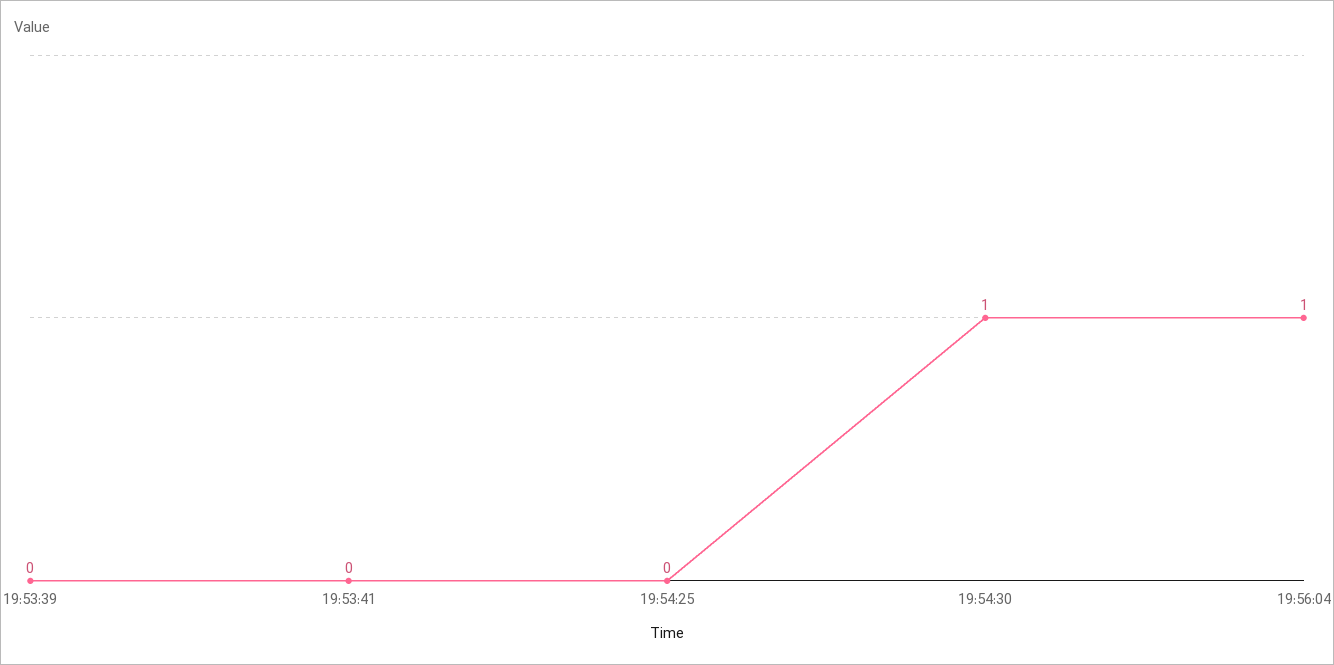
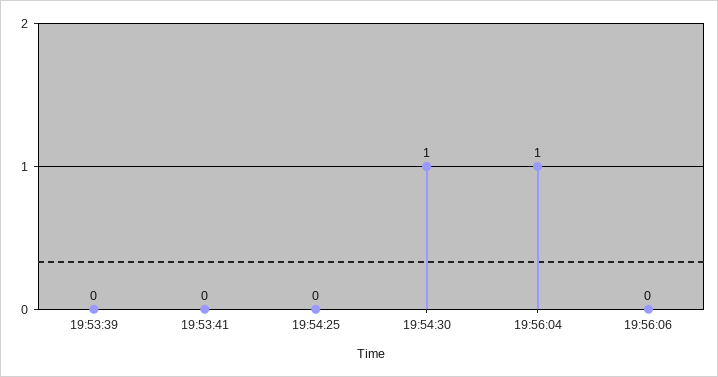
19:56:06: none -> 0

